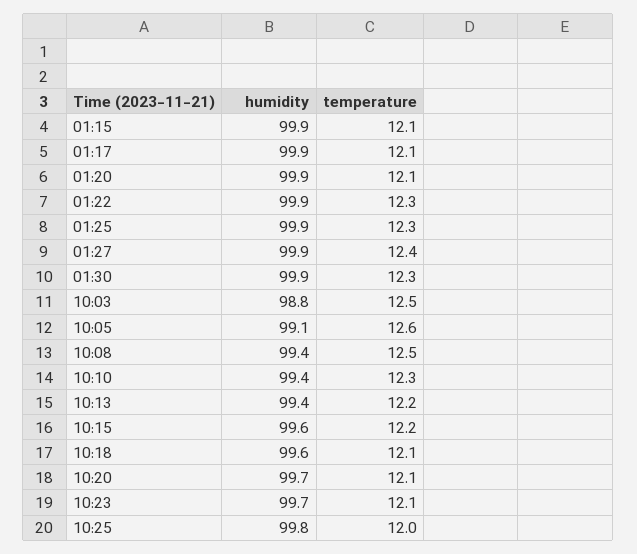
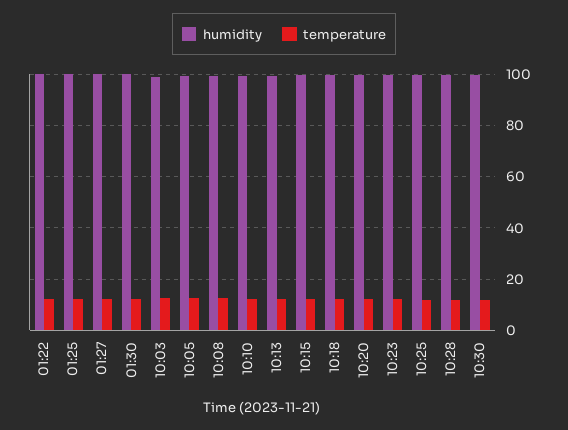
humidity, 01:15: 99.9 -> none
temperature, 01:15: 12.1 -> none
humidity, 01:17: 99.9 -> none
temperature, 01:17: 12.1 -> none
humidity, 01:20: 99.9 -> none
temperature, 01:20: 12.1 -> none
humidity, 10:28: none -> 100
temperature, 10:28: none -> 12.5
humidity, 10:30: none -> 100
temperature, 10:30: none -> 12.5

